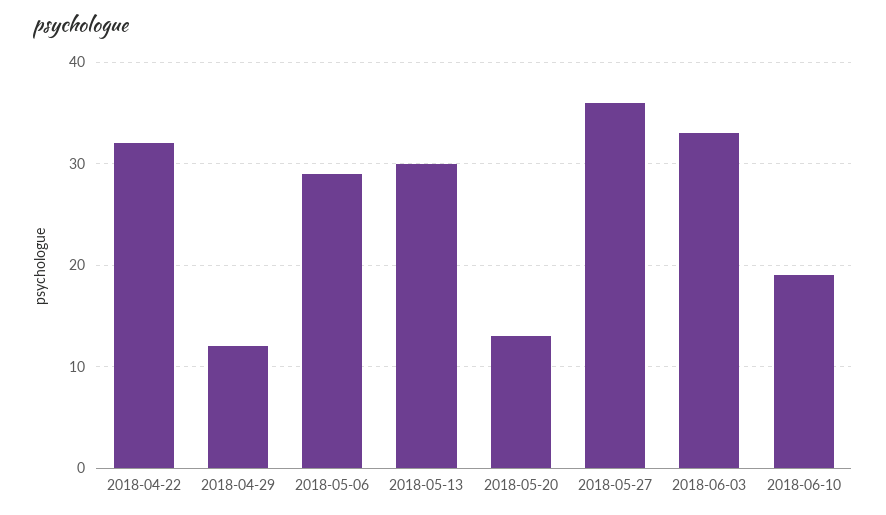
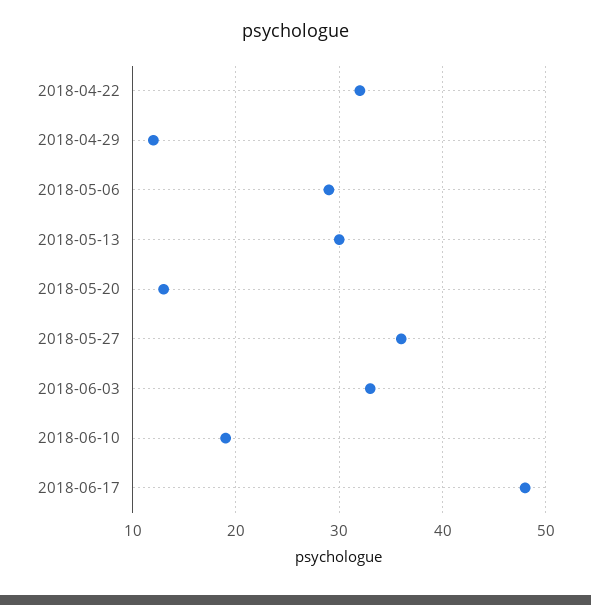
2018-06-17: none -> 48

